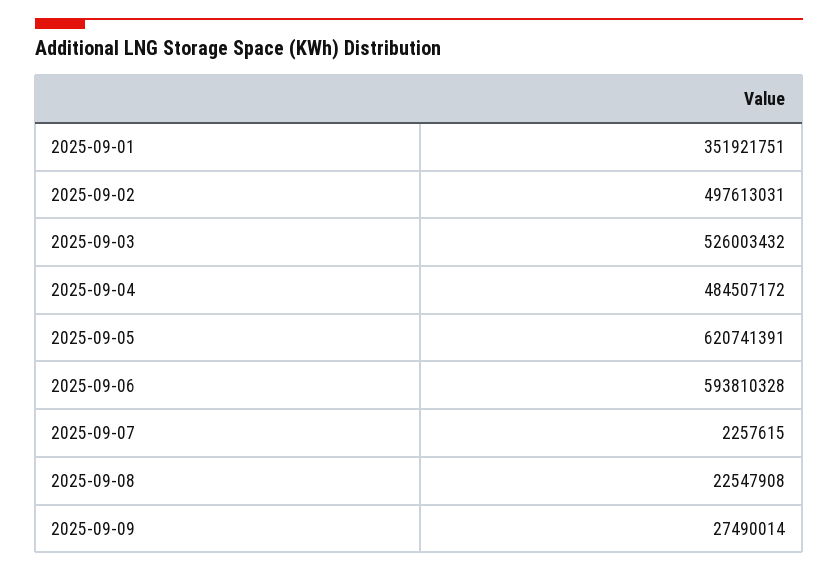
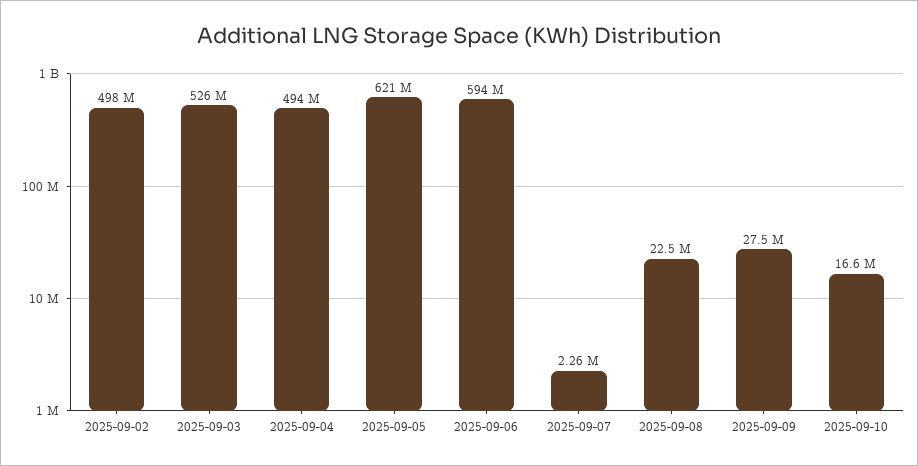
2025-09-01: 351921751 -> none
2025-09-04: 484507172 -> 494000000
2025-09-10: none -> 16600000

